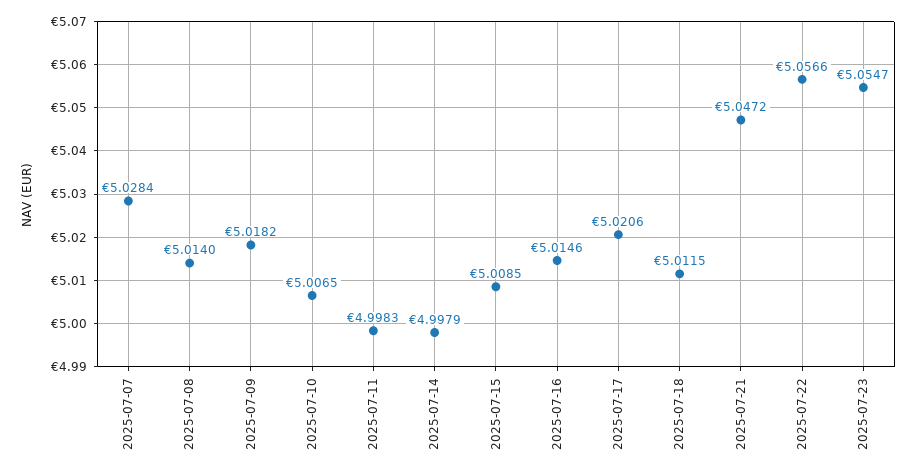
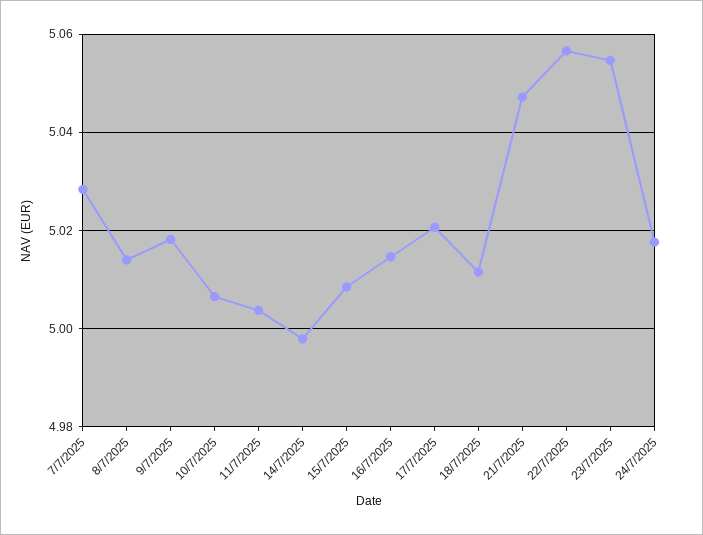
2025-07-11: 4.9983 -> 5.004
24/7/2025: none -> 5.018

